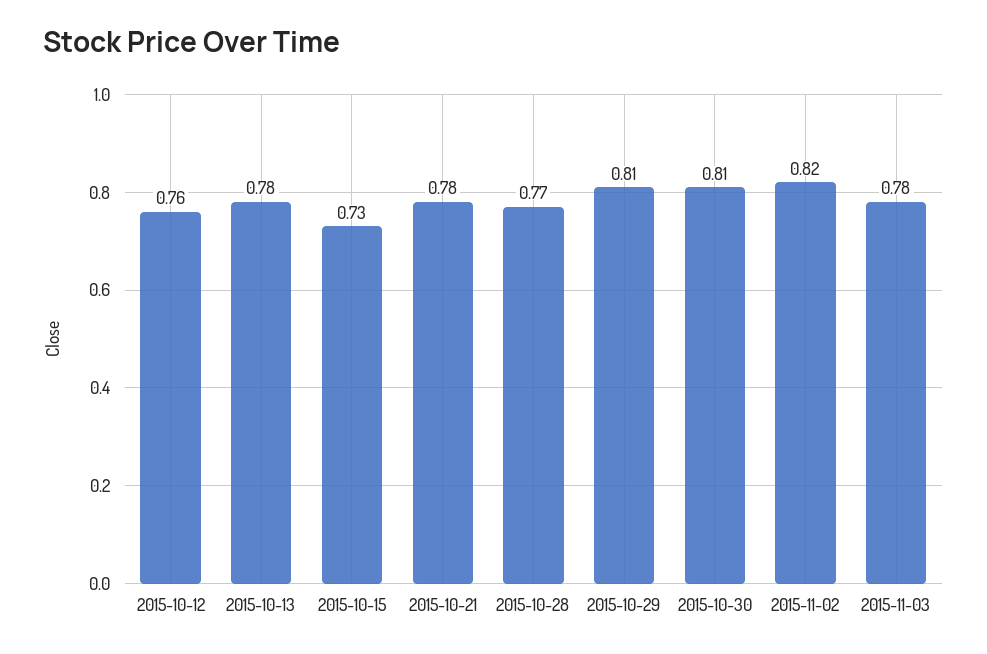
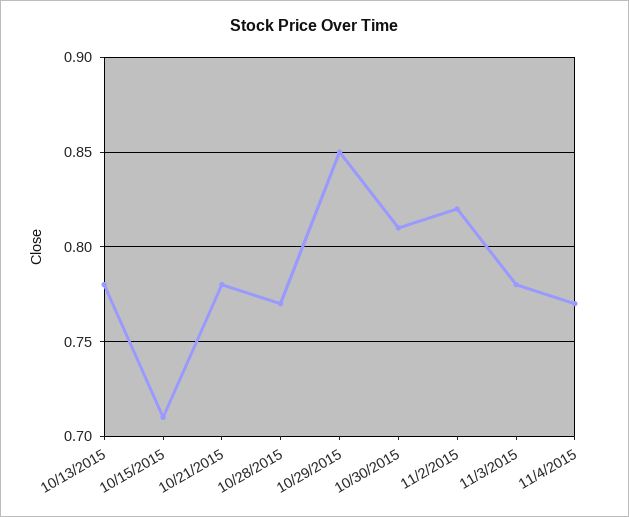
2015-10-12: 0.76 -> none
2015-10-15: 0.73 -> 0.71
2015-10-29: 0.81 -> 0.85
11/4/2015: none -> 0.77

